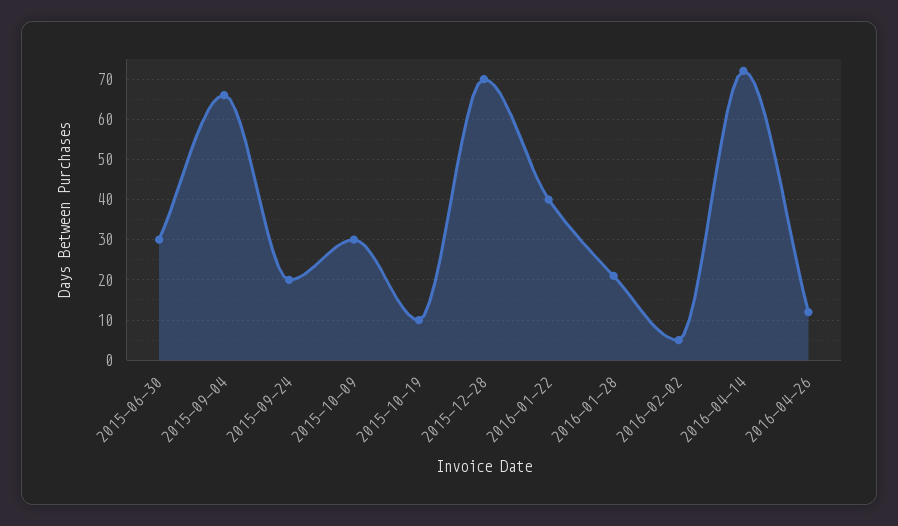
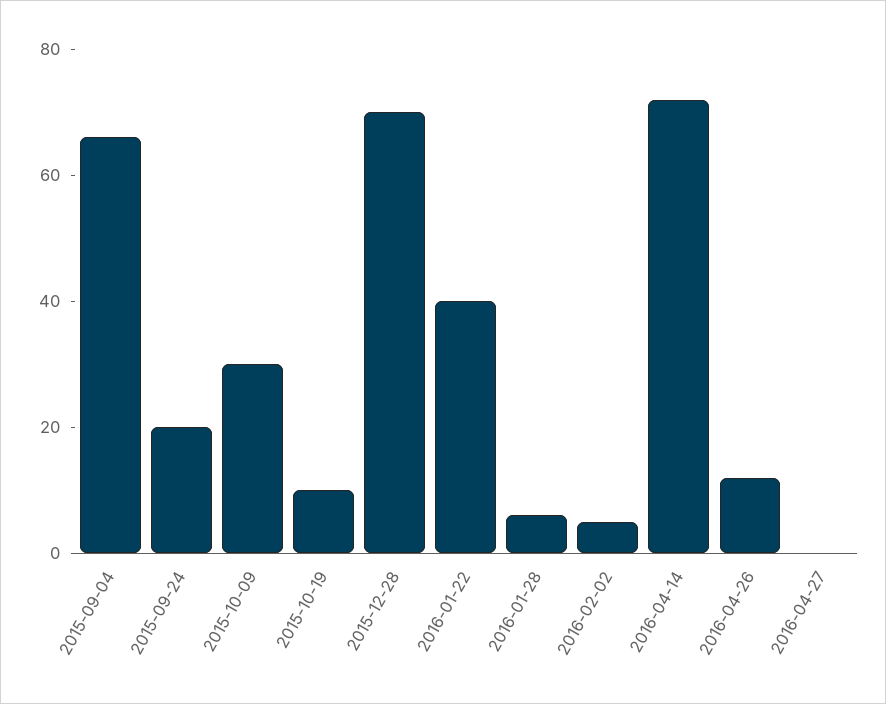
2015-06-30: 30 -> none
2016-01-28: 20 -> 5
2016-04-27: none -> 0

